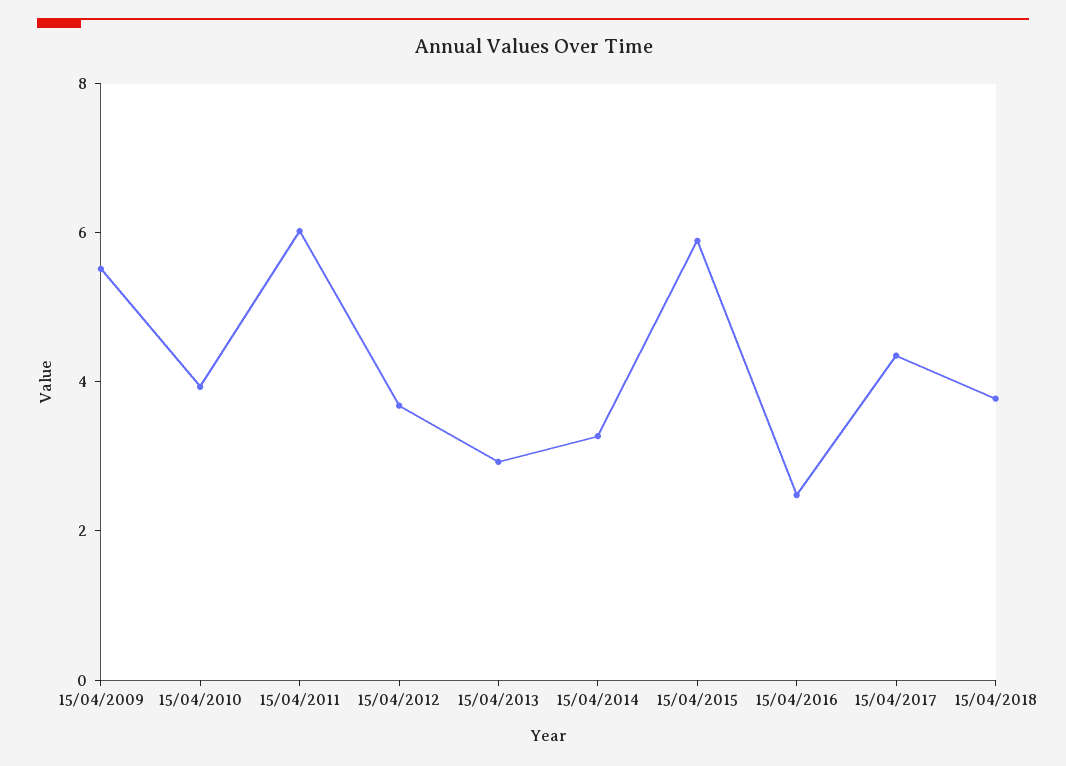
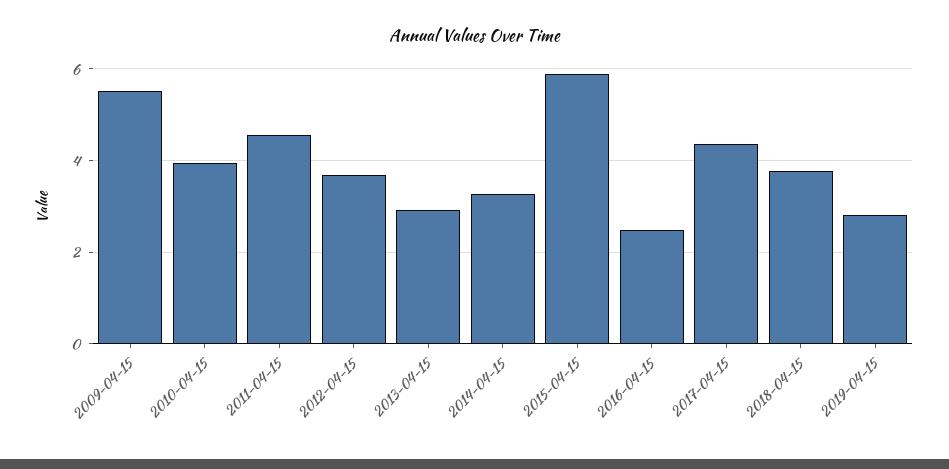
15/04/2011: 6 -> 4.6
2019-04-15: none -> 2.8

